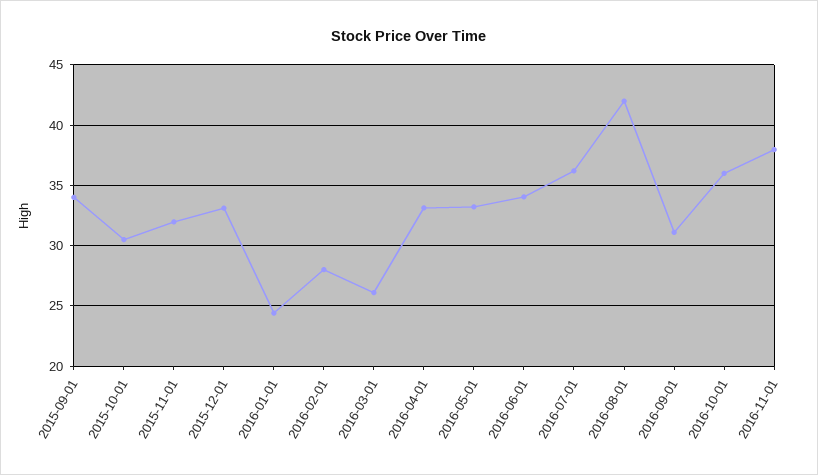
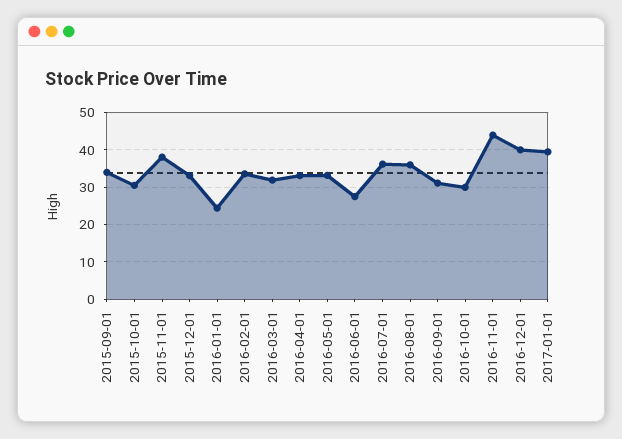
2015-11-01: 32 -> 38
2016-02-01: 28 -> 34
2016-03-01: 26 -> 32
2016-06-01: 34 -> 28
2016-08-01: 42 -> 36
2016-10-01: 36 -> 30
2016-11-01: 38 -> 44
2016-12-01: none -> 40
2017-01-01: none -> 40

